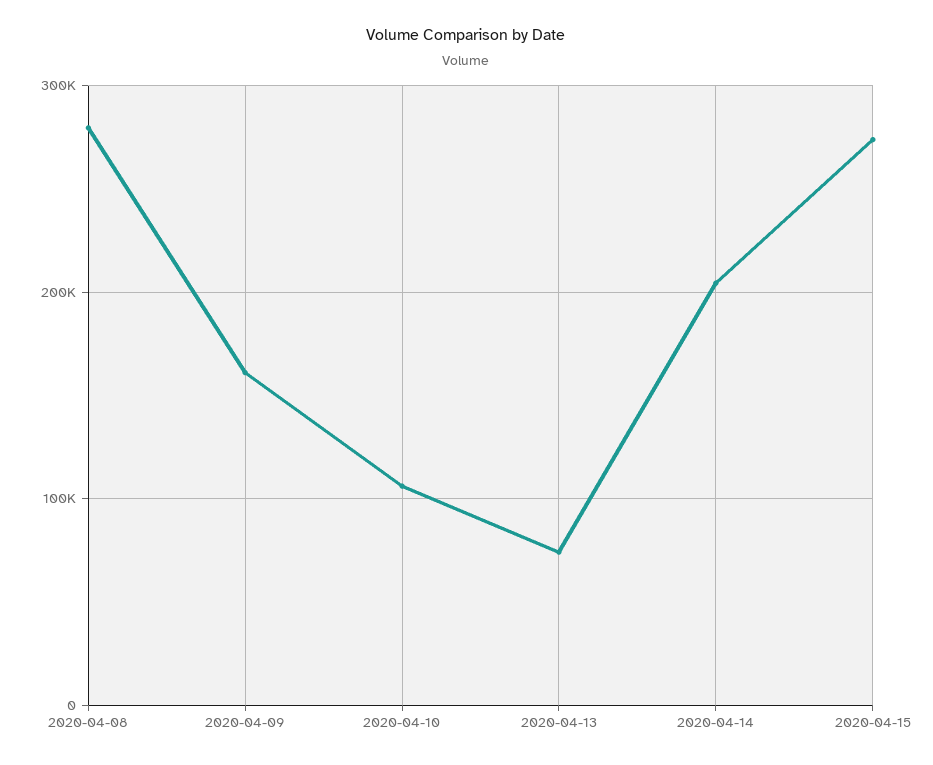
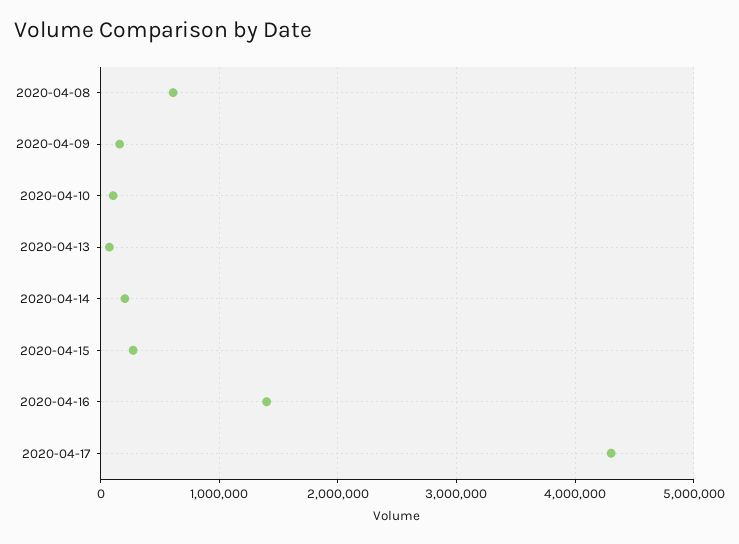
2020-04-08: 280000 -> 600000
2020-04-16: none -> 1400000
2020-04-17: none -> 4300000

